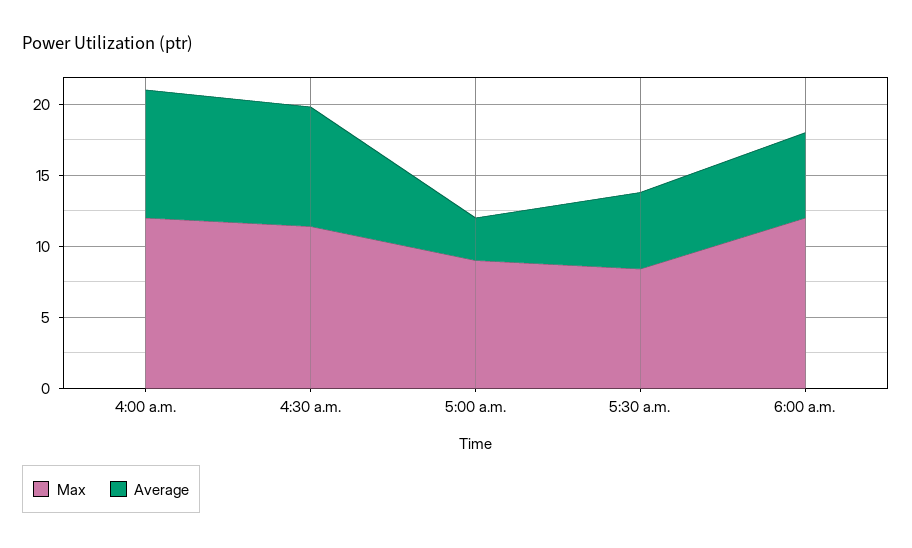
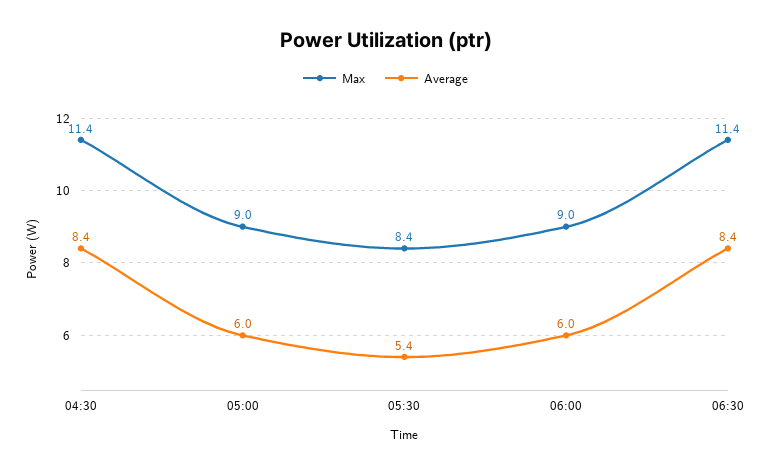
Max, 4:00 a.m.: 12 -> none
Average, 4:00 a.m.: 9 -> none
Average, 5:00 a.m.: 3 -> 6
Max, 6:00 a.m.: 12 -> 9
Max, 06:30: none -> 11.4
Average, 06:30: none -> 8.4

